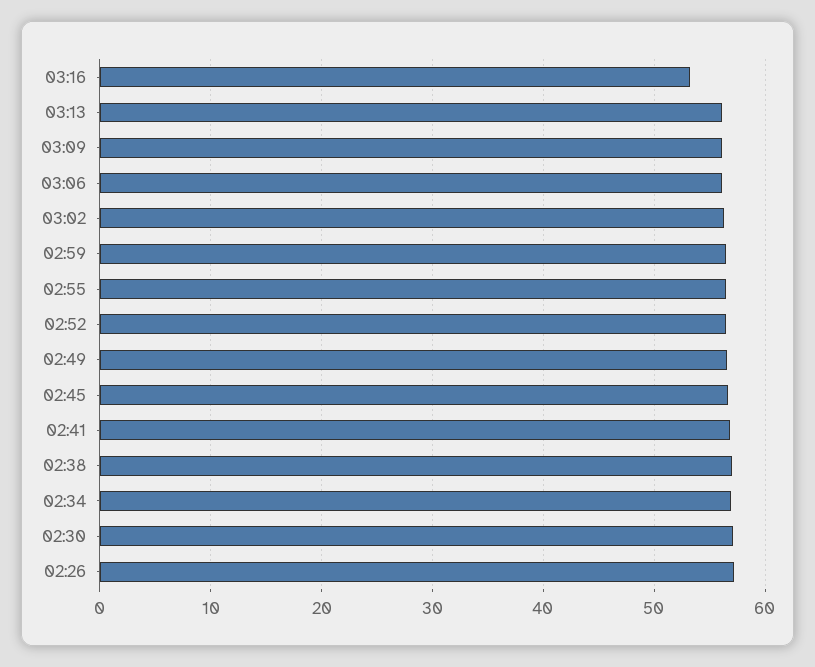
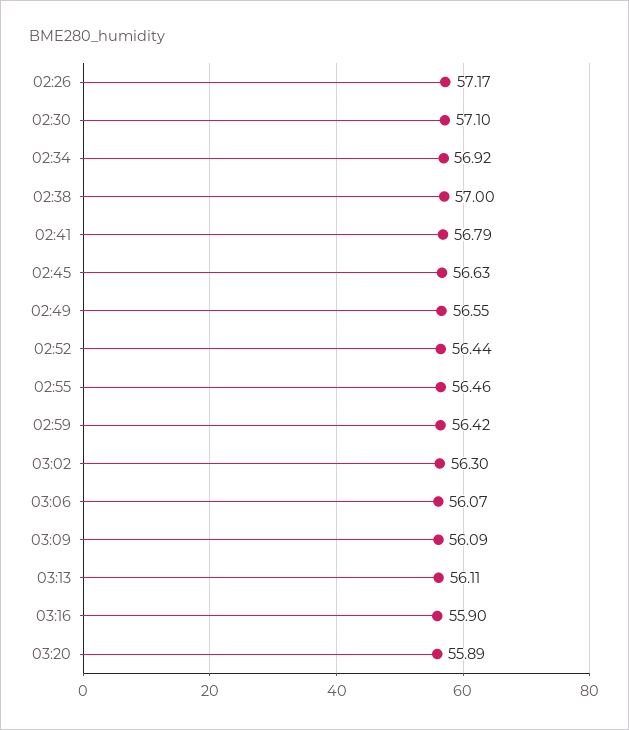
03:16: 53 -> 55.9
03:20: none -> 55.89

